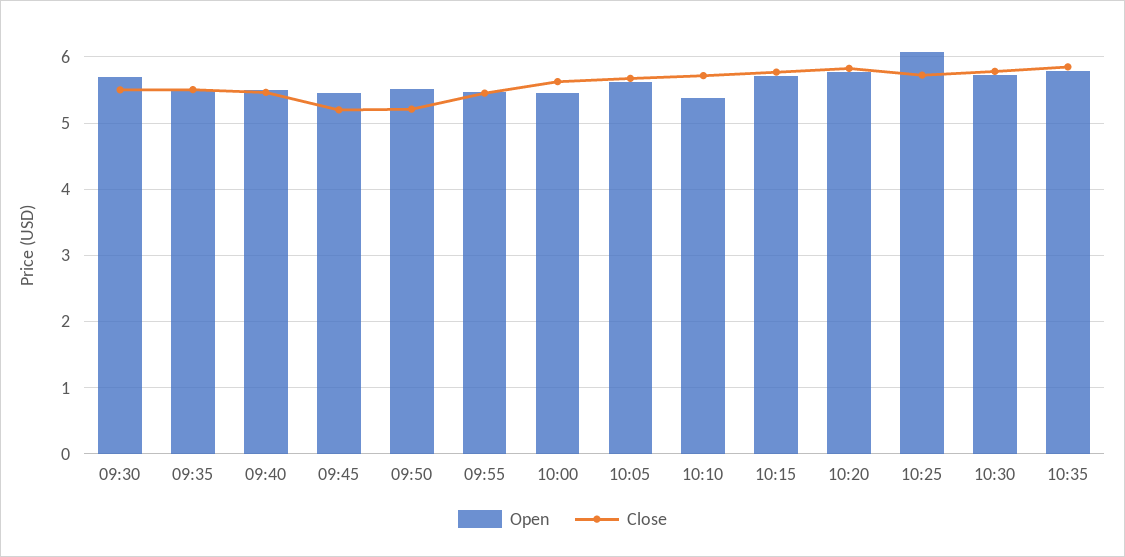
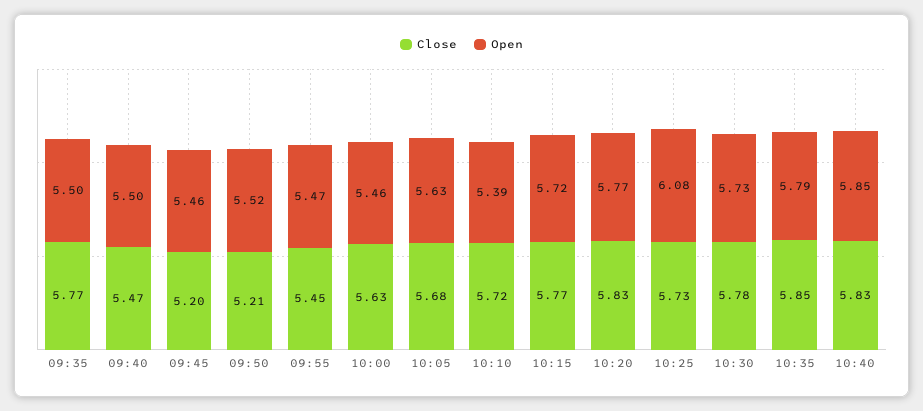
Open, 09:30: 5.7 -> none
Close, 09:30: 5.5 -> none
Close, 09:35: 5.5 -> 5.77
Close, 10:40: none -> 5.83
Open, 10:40: none -> 5.85

